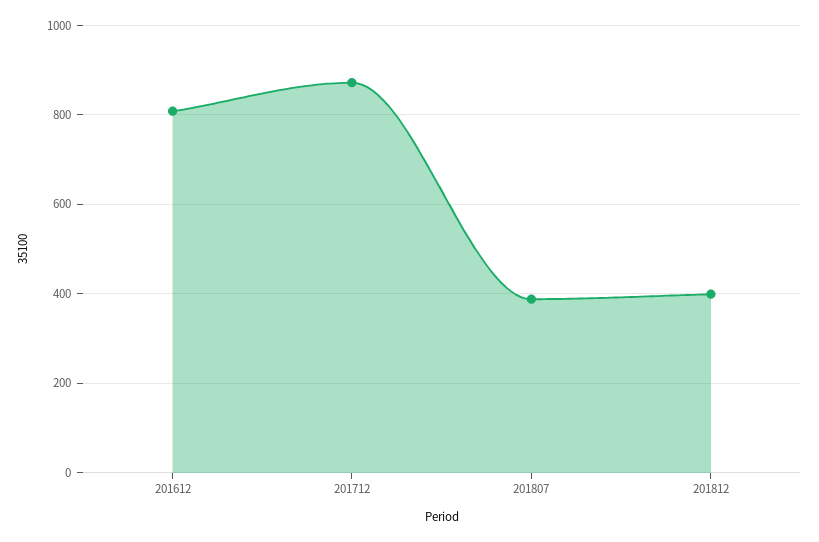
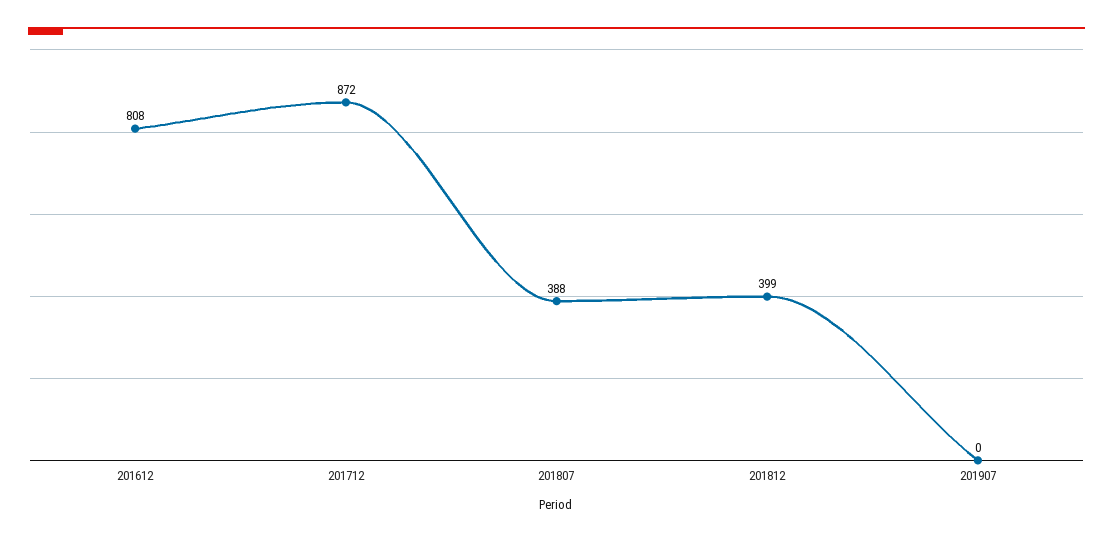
201907: none -> 0

